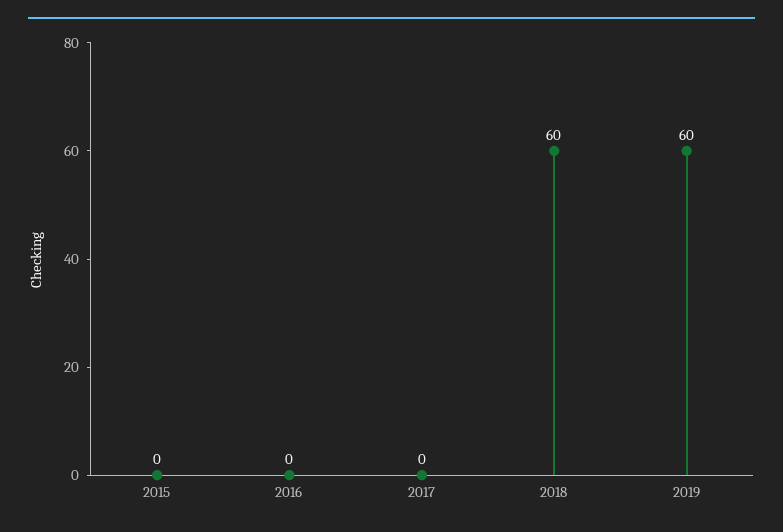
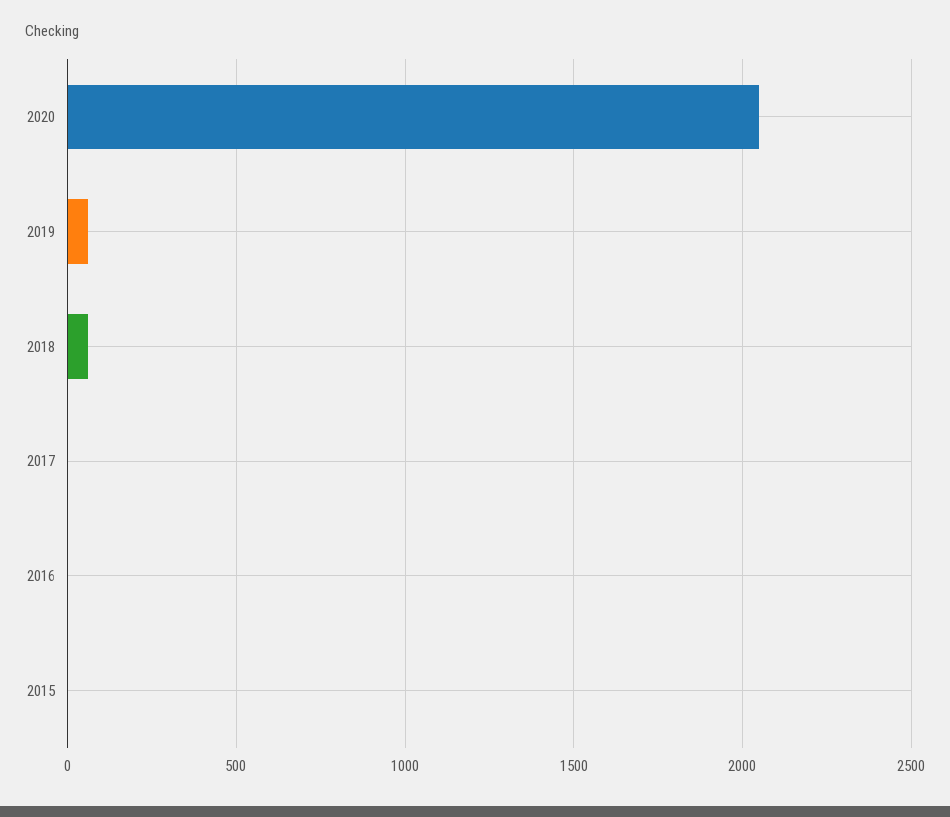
2020: none -> 2050

